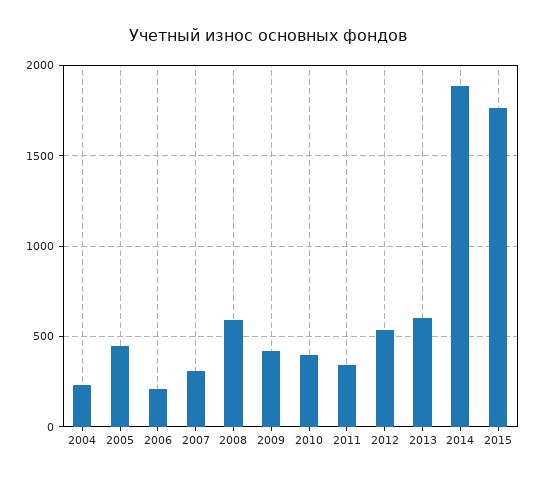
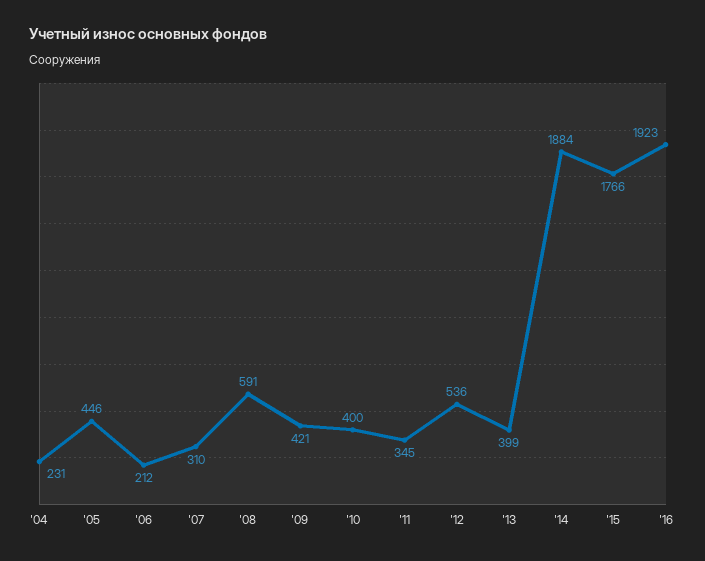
2013: 600 -> 399
'16: none -> 1923

